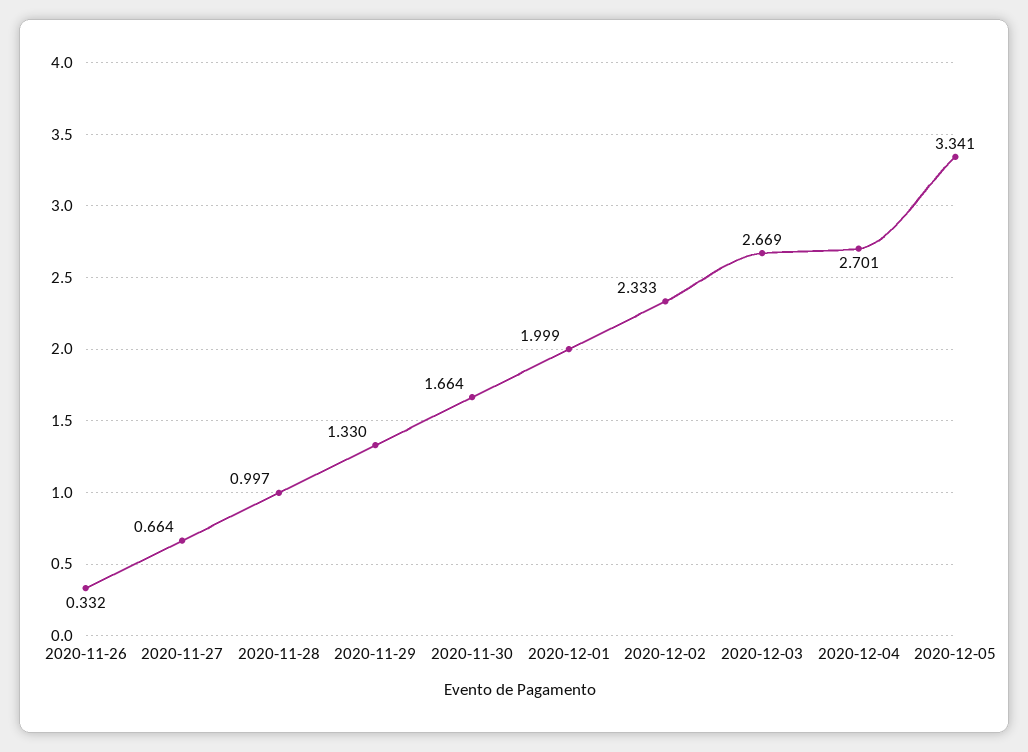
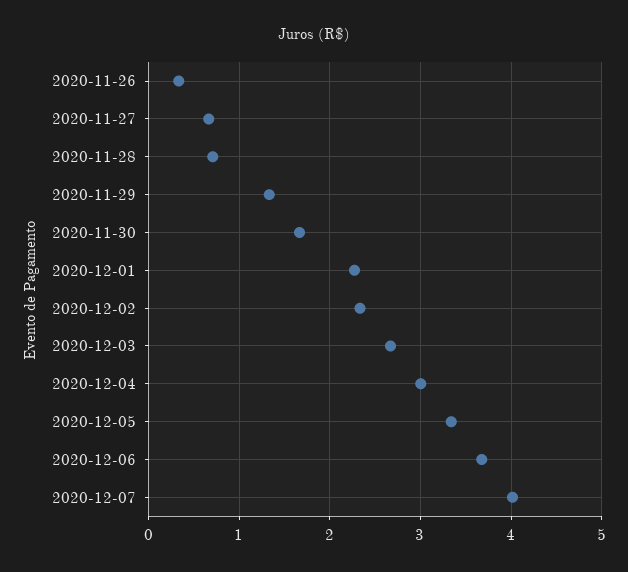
2020-11-28: 0.997 -> 0.7
2020-12-01: 1.999 -> 2.3
2020-12-04: 2.701 -> 3
2020-12-06: none -> 3.7
2020-12-07: none -> 4

